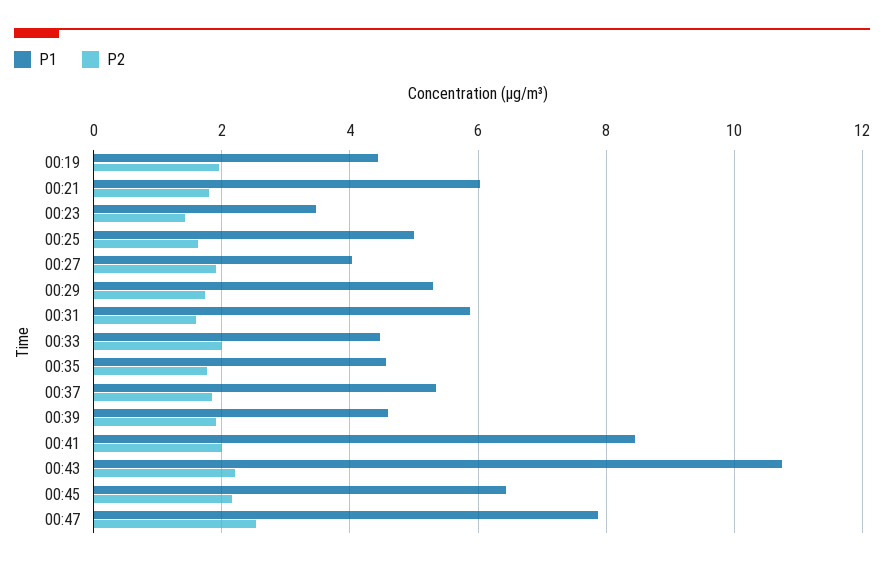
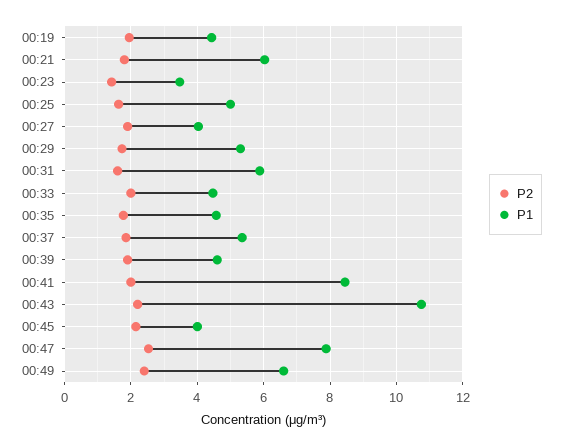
P1, 00:45: 6.4 -> 4
P2, 00:49: none -> 2.4
P1, 00:49: none -> 6.6

